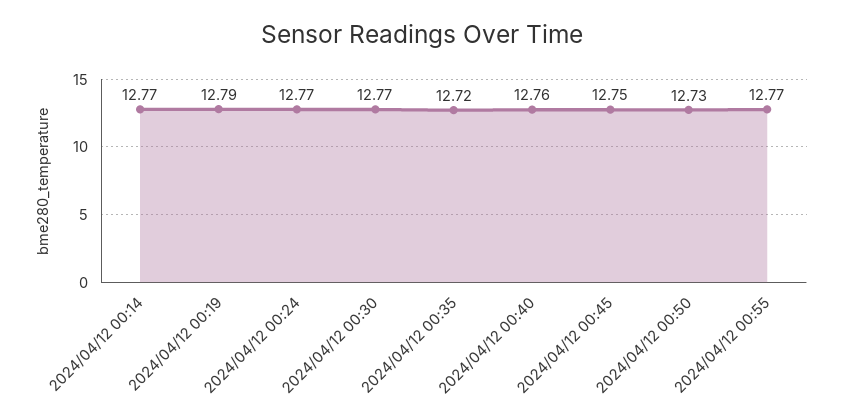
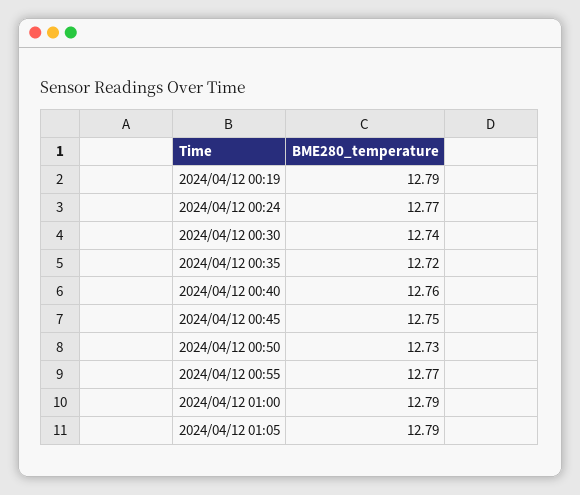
2024/04/12 00:14: 12.77 -> none
2024/04/12 00:30: 12.77 -> 12.74
2024/04/12 01:00: none -> 12.79
2024/04/12 01:05: none -> 12.79

